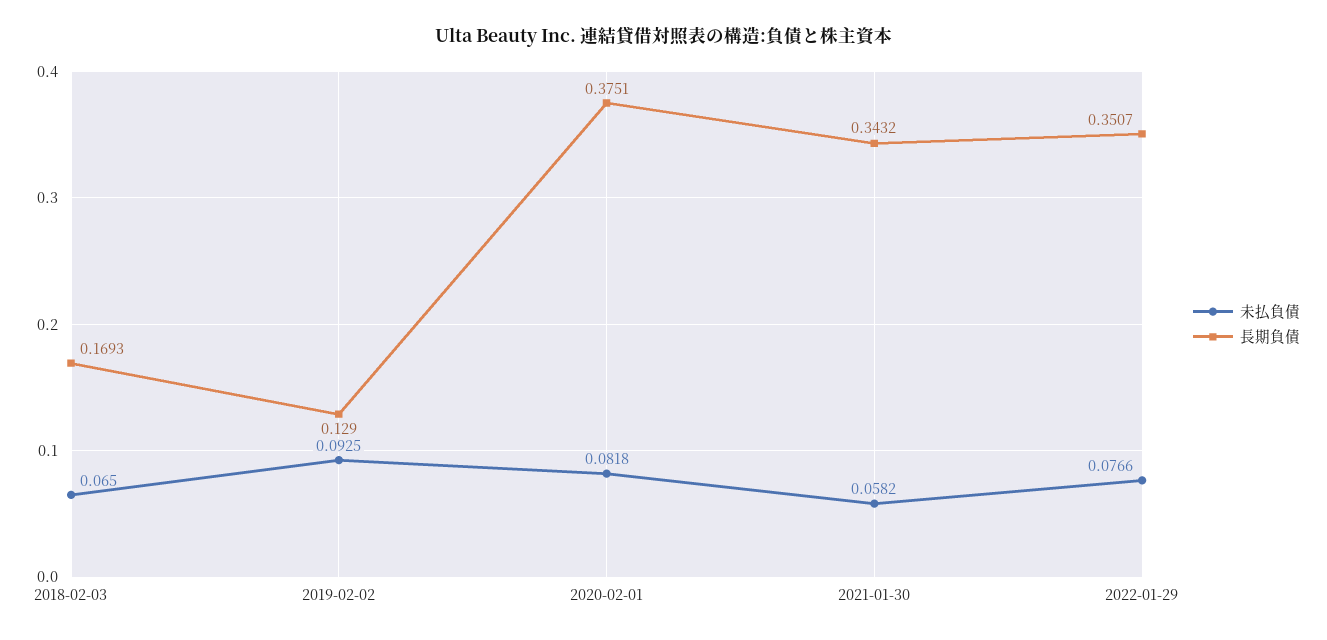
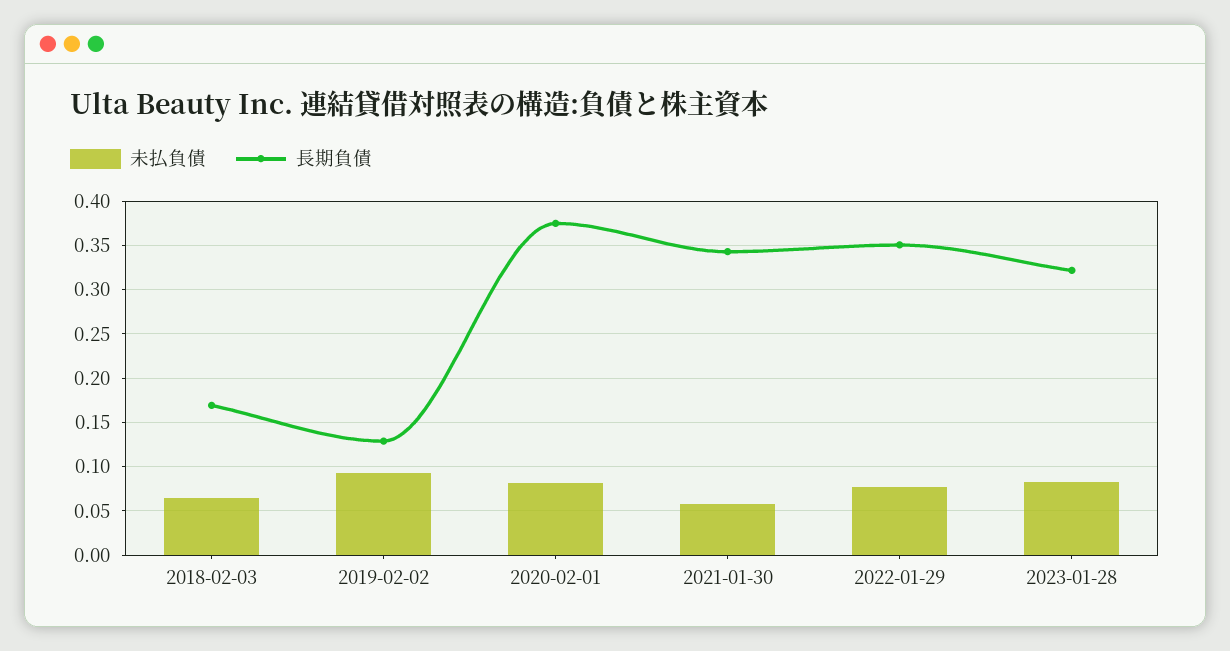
未払負債, 2023-01-28: none -> 0.08
長期負債, 2023-01-28: none -> 0.32

